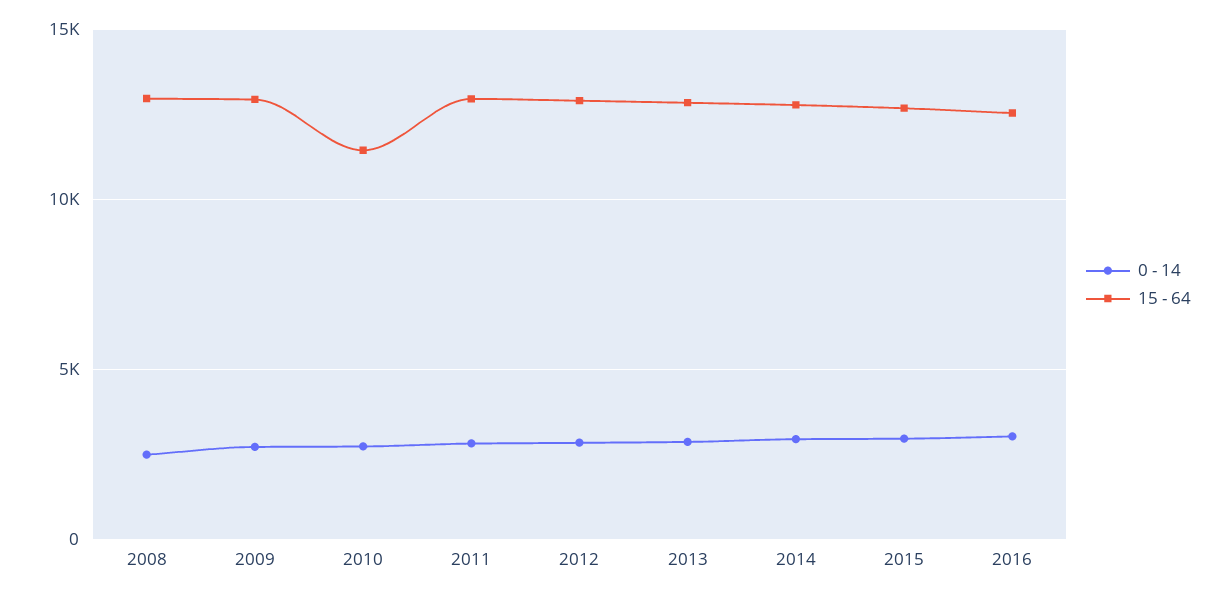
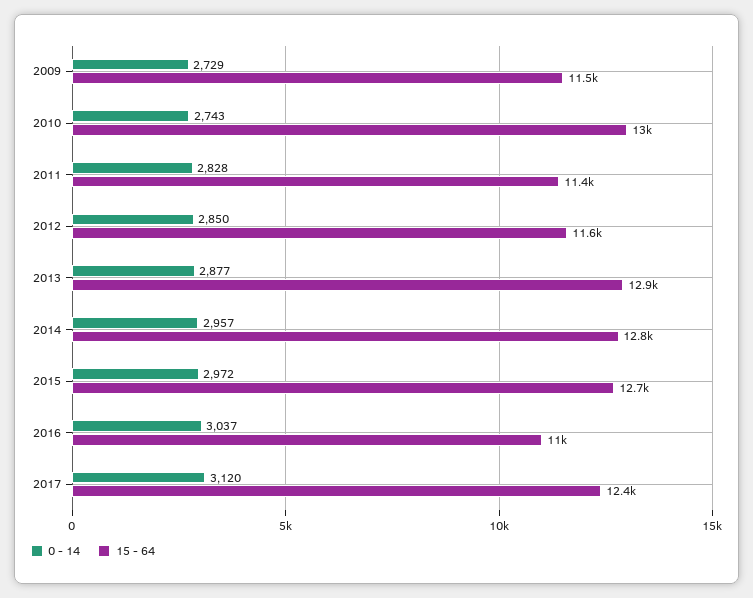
0 - 14, 2008: 2500 -> none
15 - 64, 2008: 13000 -> none
15 - 64, 2009: 13000 -> 11500
15 - 64, 2010: 11500 -> 13000
15 - 64, 2011: 13000 -> 11400
15 - 64, 2012: 13000 -> 11600
15 - 64, 2016: 12500 -> 11000
0 - 14, 2017: none -> 3120
15 - 64, 2017: none -> 12400

